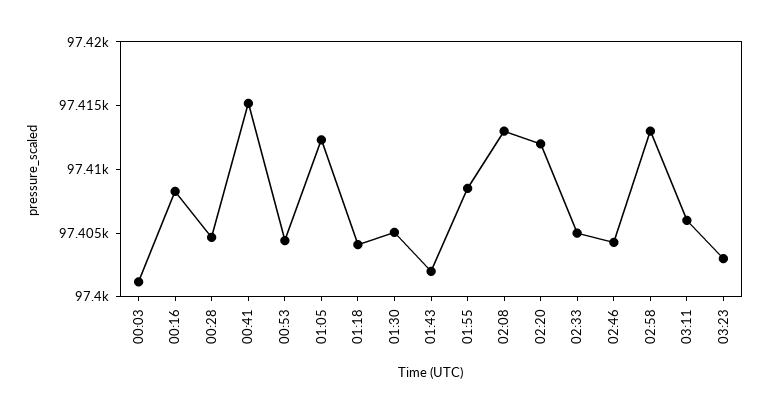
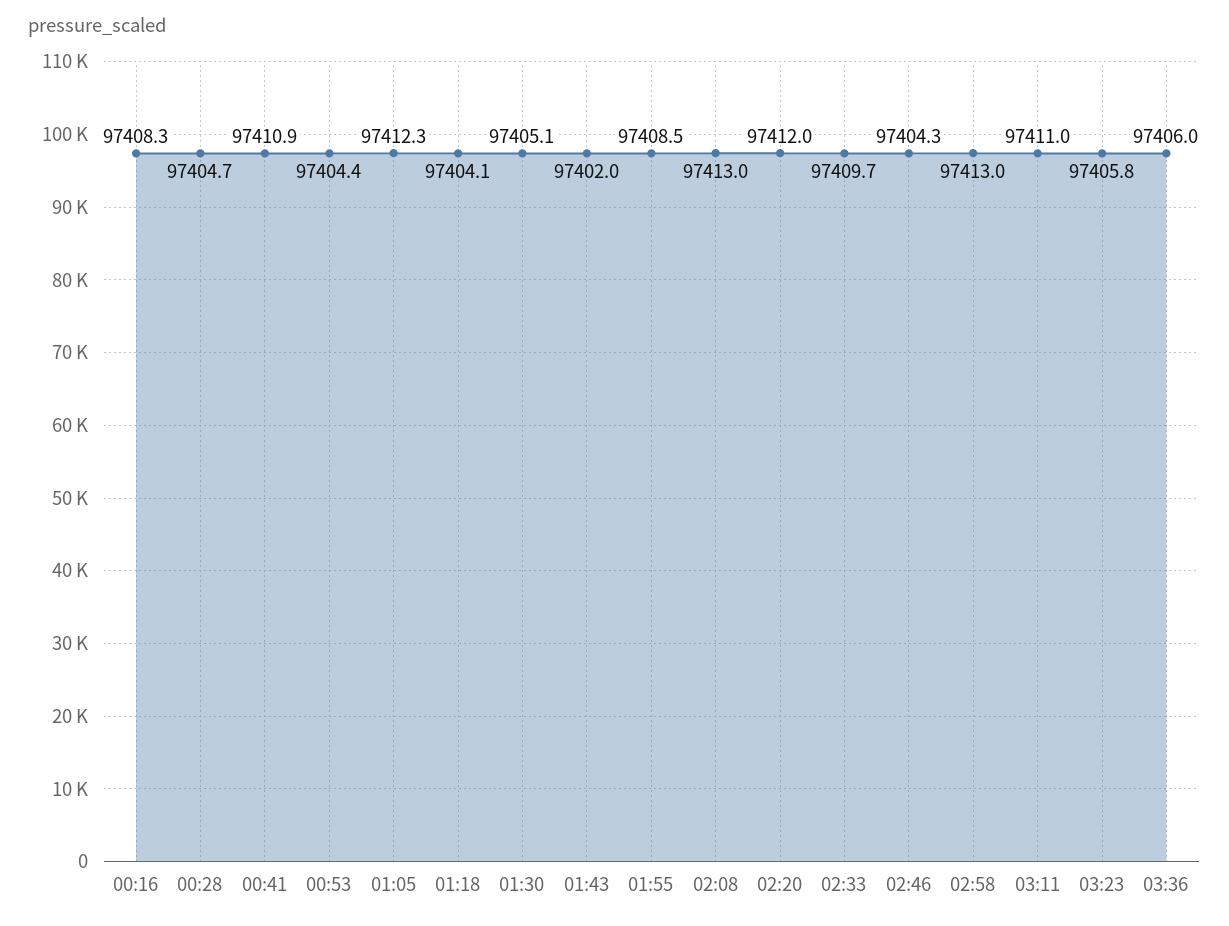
00:03: 97401 -> none
00:41: 97415 -> 97410.9
02:33: 97405 -> 97409.7
03:11: 97406 -> 97411
03:23: 97403 -> 97405.8
03:36: none -> 97406

